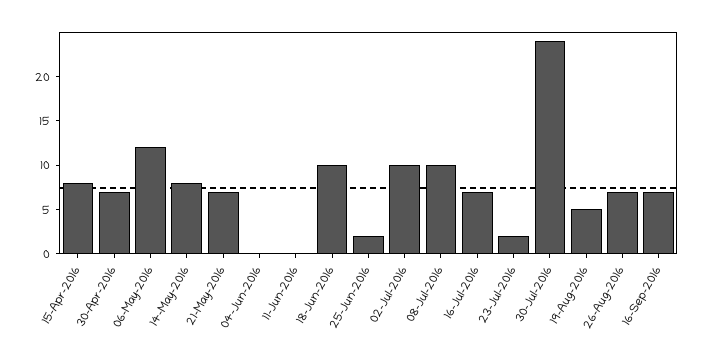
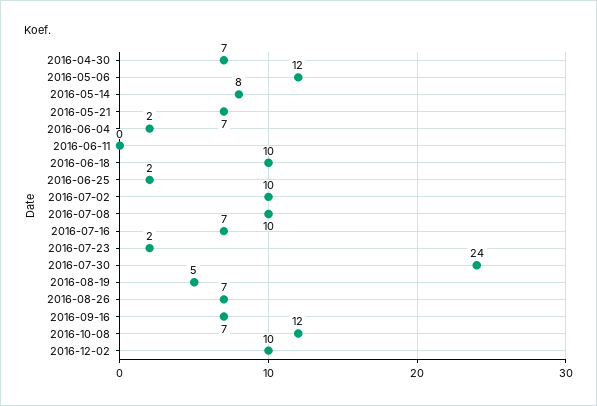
15-Apr-2016: 8 -> none
04-Jun-2016: 0 -> 2
2016-10-08: none -> 12
2016-12-02: none -> 10

